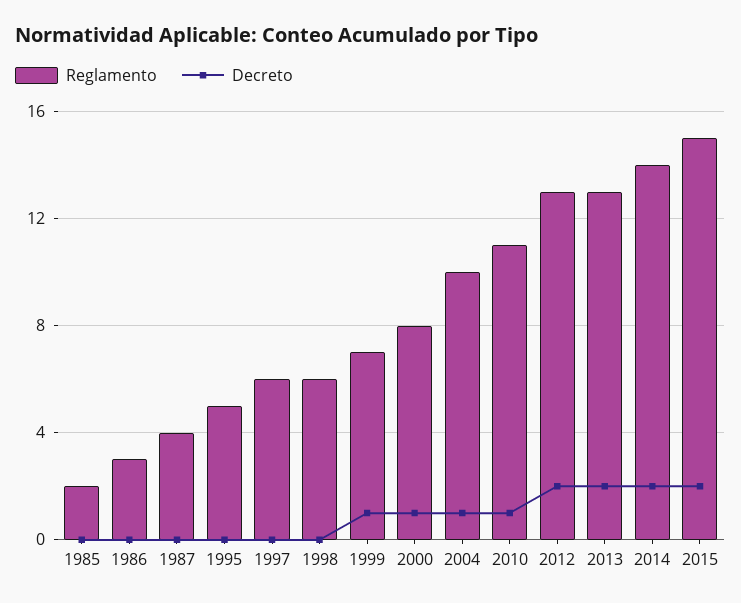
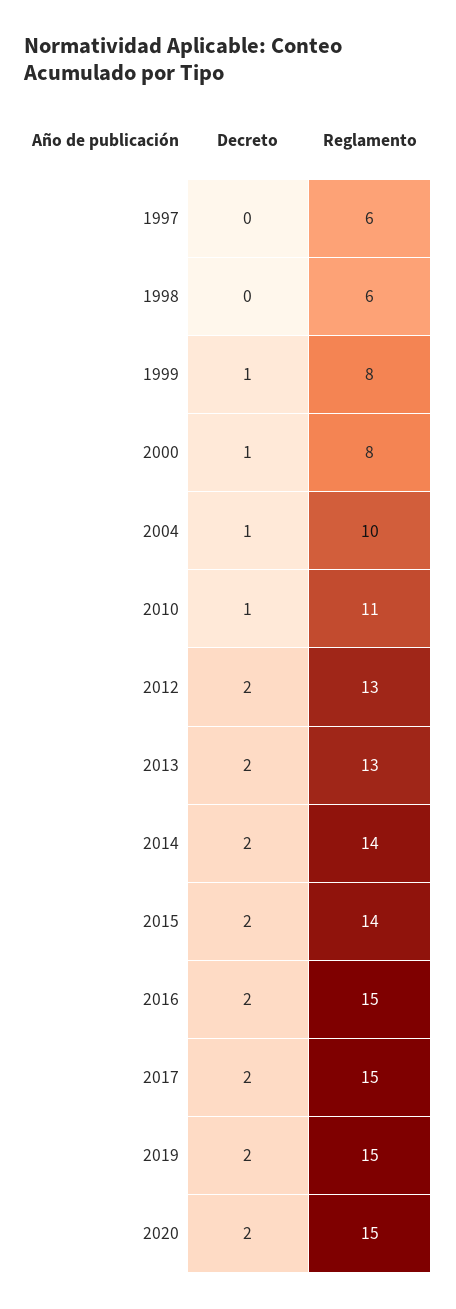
Reglamento, 1985: 2 -> none
Decreto, 1985: 0 -> none
Reglamento, 1986: 3 -> none
Decreto, 1986: 0 -> none
Reglamento, 1987: 4 -> none
Decreto, 1987: 0 -> none
Reglamento, 1995: 5 -> none
Decreto, 1995: 0 -> none
Reglamento, 1999: 7 -> 8
Reglamento, 2015: 15 -> 14
Decreto, 2016: none -> 2
Reglamento, 2016: none -> 15
Decreto, 2017: none -> 2
Reglamento, 2017: none -> 15
Decreto, 2019: none -> 2
Reglamento, 2019: none -> 15
Decreto, 2020: none -> 2
Reglamento, 2020: none -> 15

